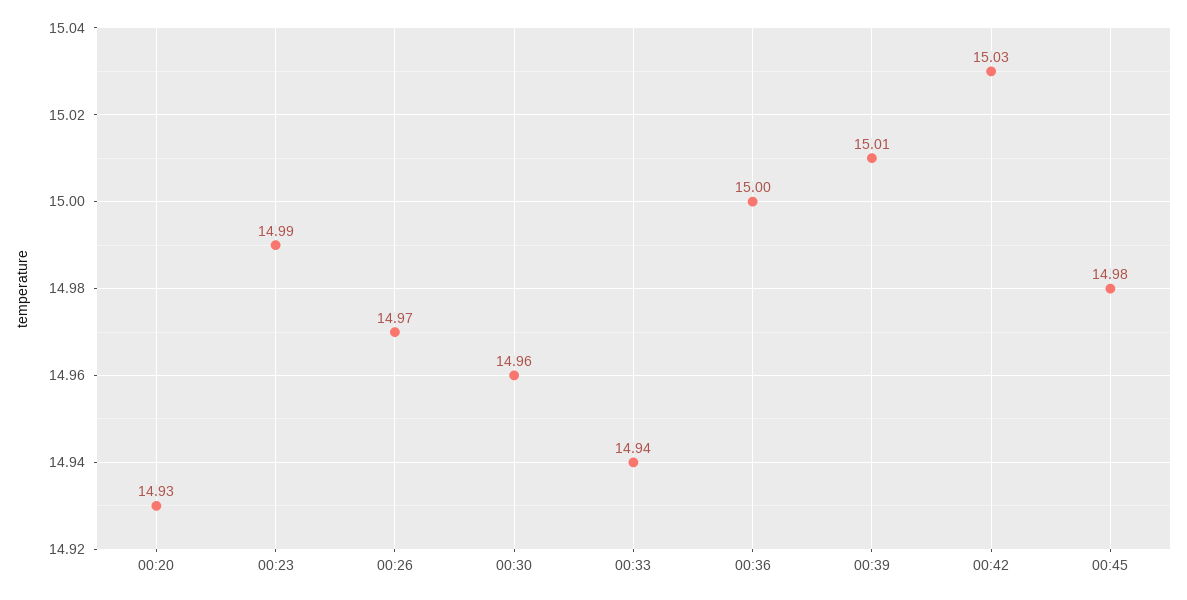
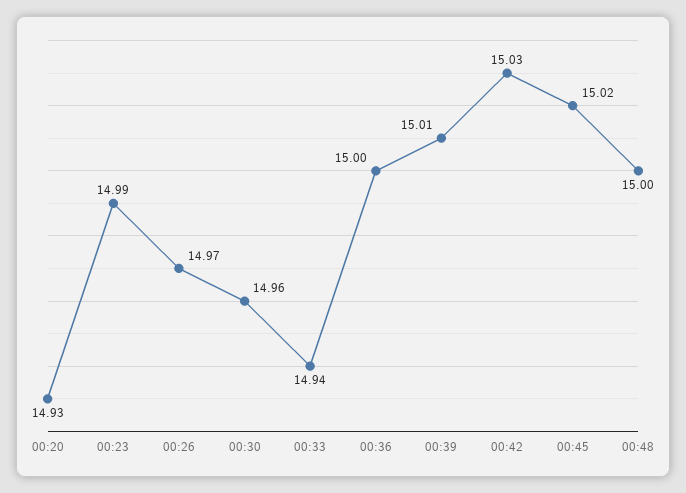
00:45: 14.98 -> 15.02
00:48: none -> 15

